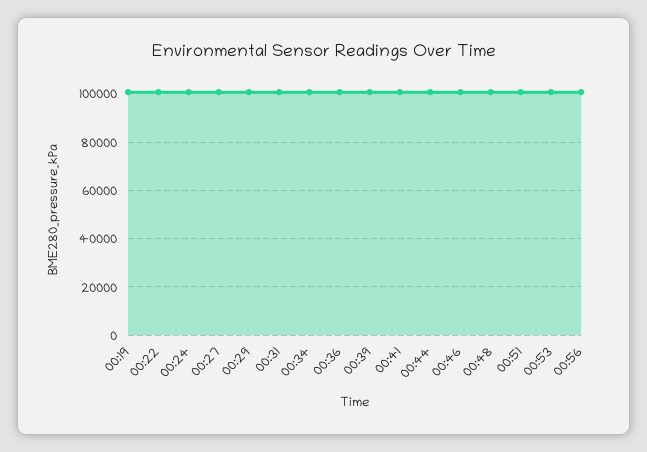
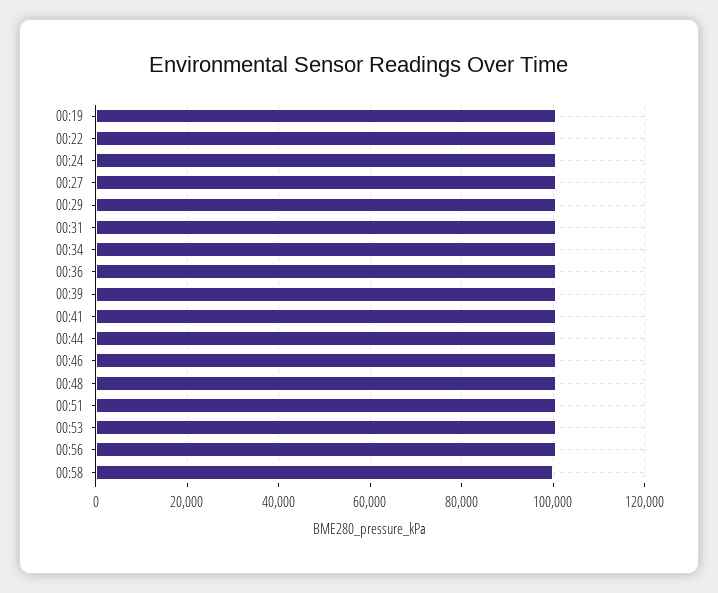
00:58: none -> 100000

